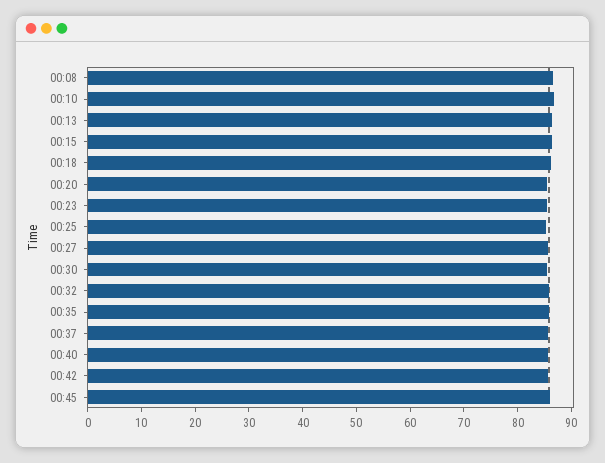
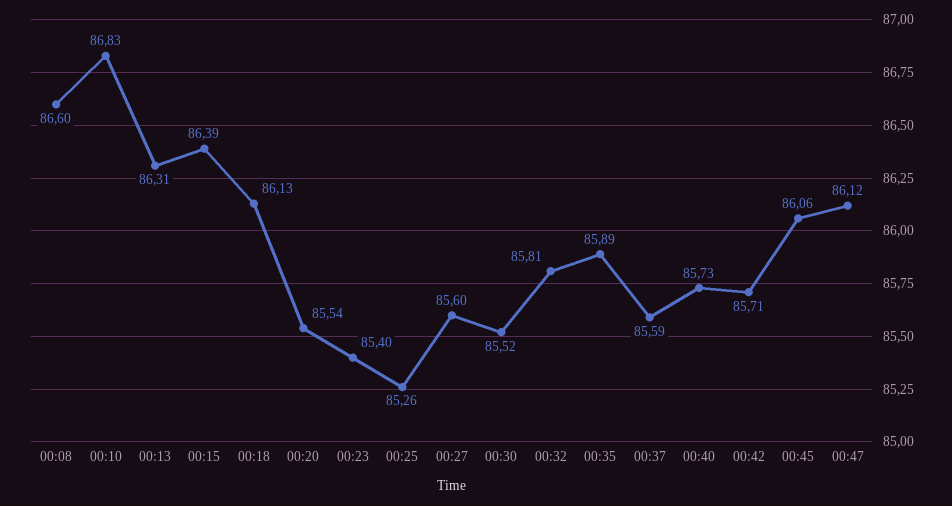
00:47: none -> 86.12

